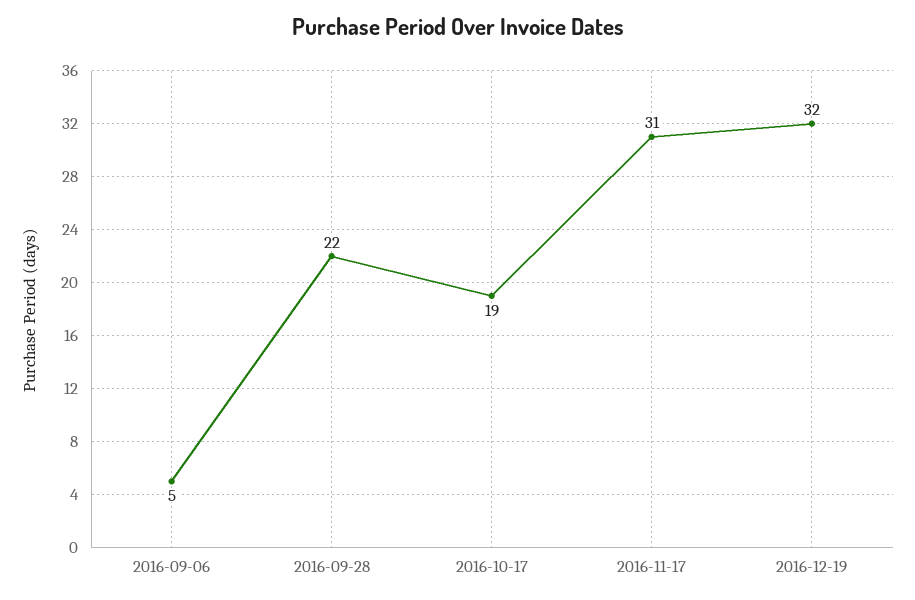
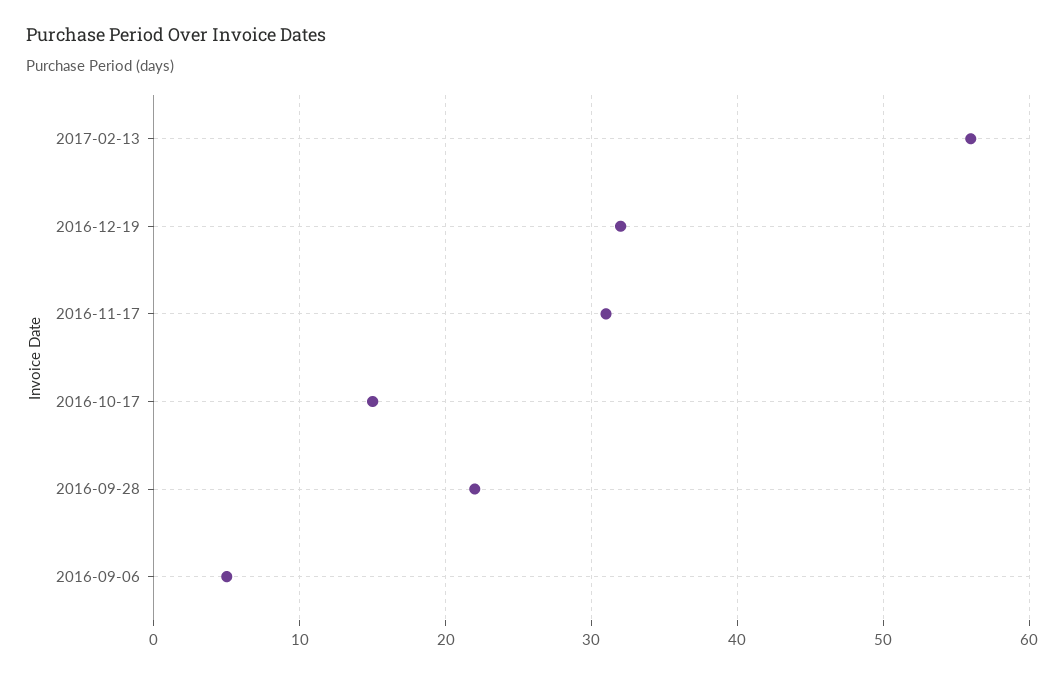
2016-10-17: 19 -> 15
2017-02-13: none -> 56

